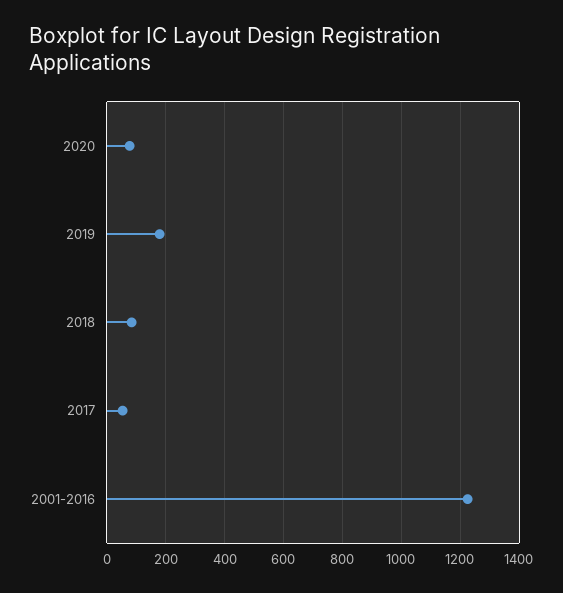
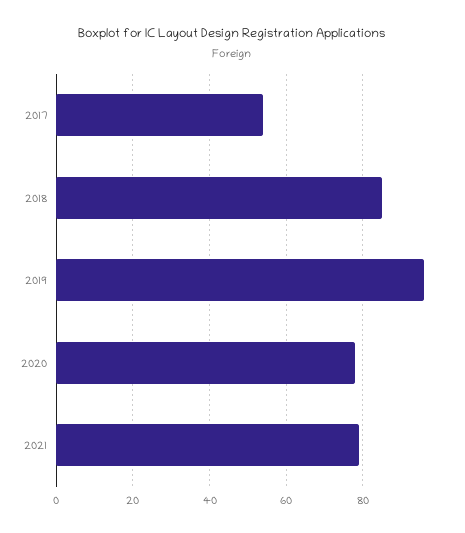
2019: 175 -> 95
2001-2016: 1225 -> none
2021: none -> 80

